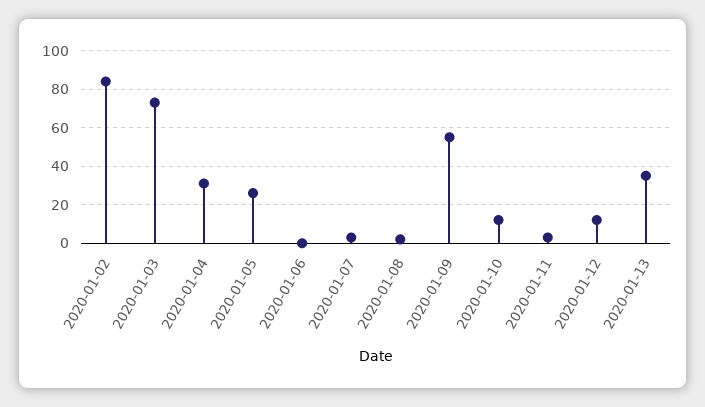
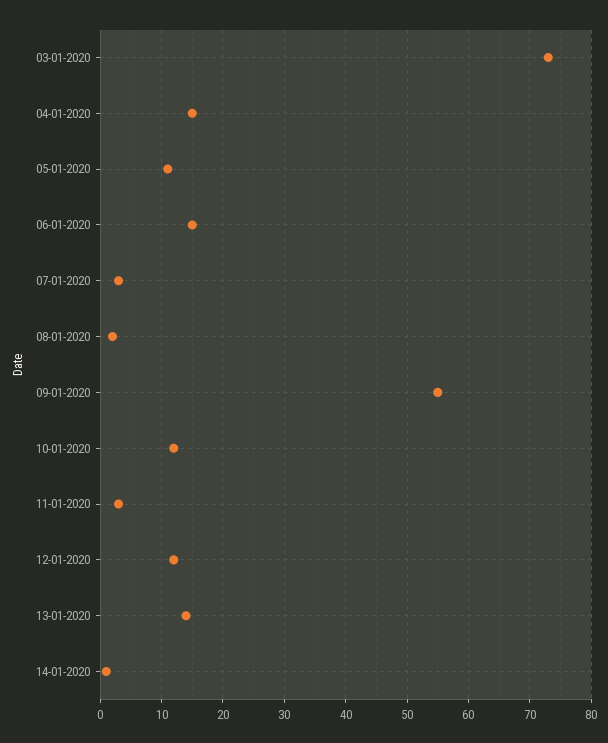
2020-01-02: 85 -> none
2020-01-04: 30 -> 15
2020-01-05: 25 -> 11
2020-01-06: 0 -> 15
2020-01-13: 35 -> 14
14-01-2020: none -> 1

